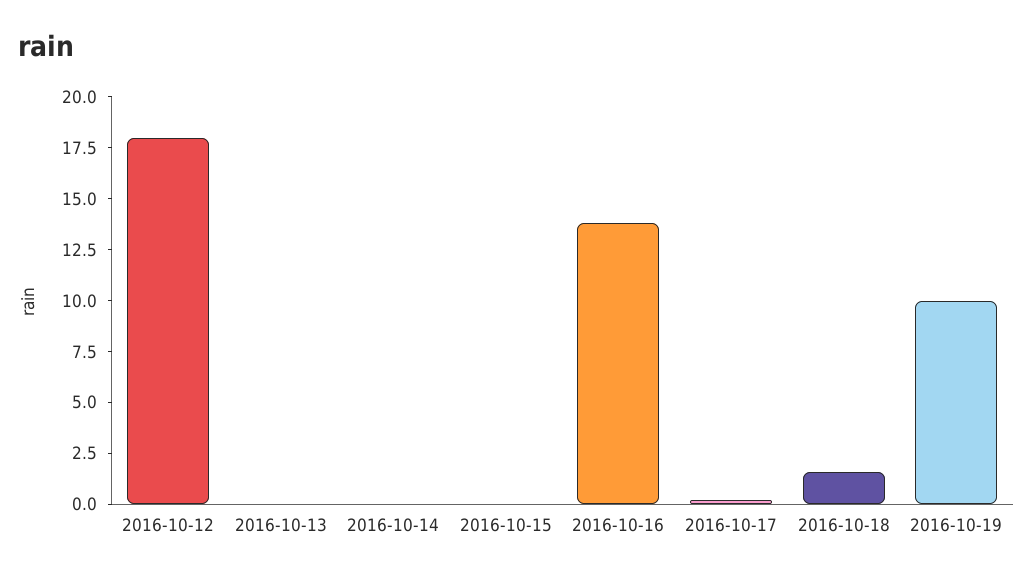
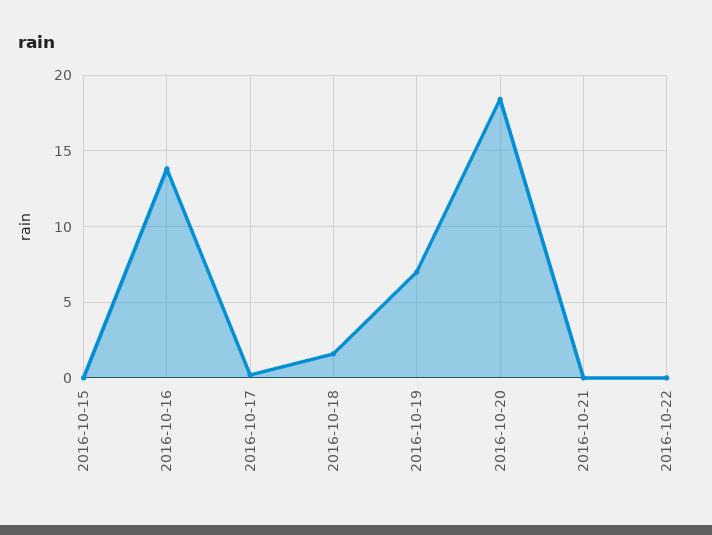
2016-10-12: 18 -> none
2016-10-13: 0 -> none
2016-10-14: 0 -> none
2016-10-19: 10 -> 7
2016-10-20: none -> 18.5
2016-10-21: none -> 0
2016-10-22: none -> 0

